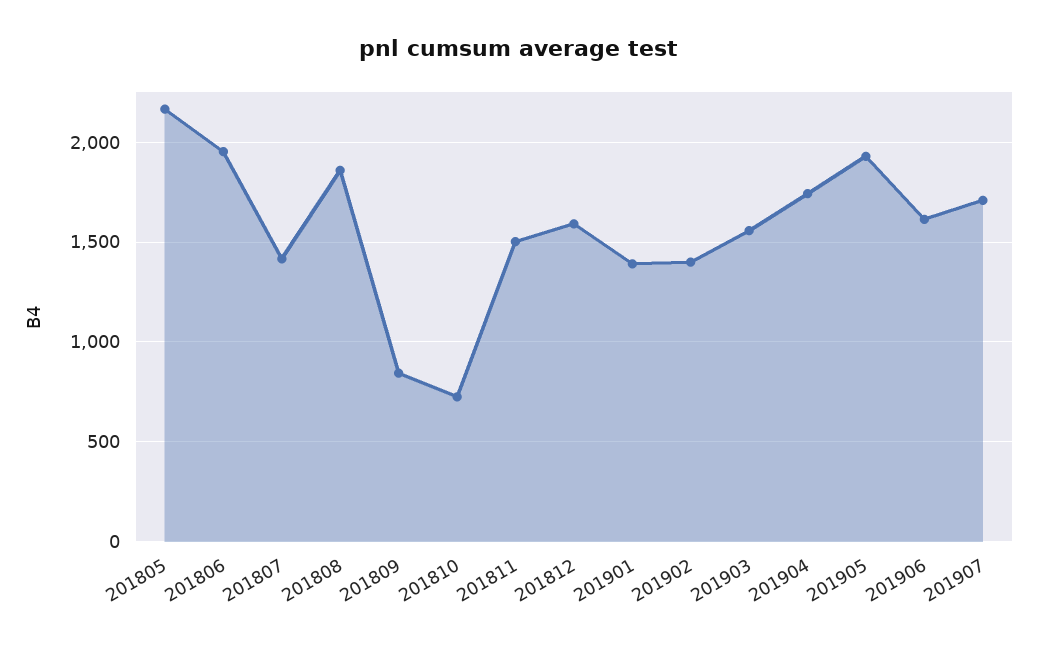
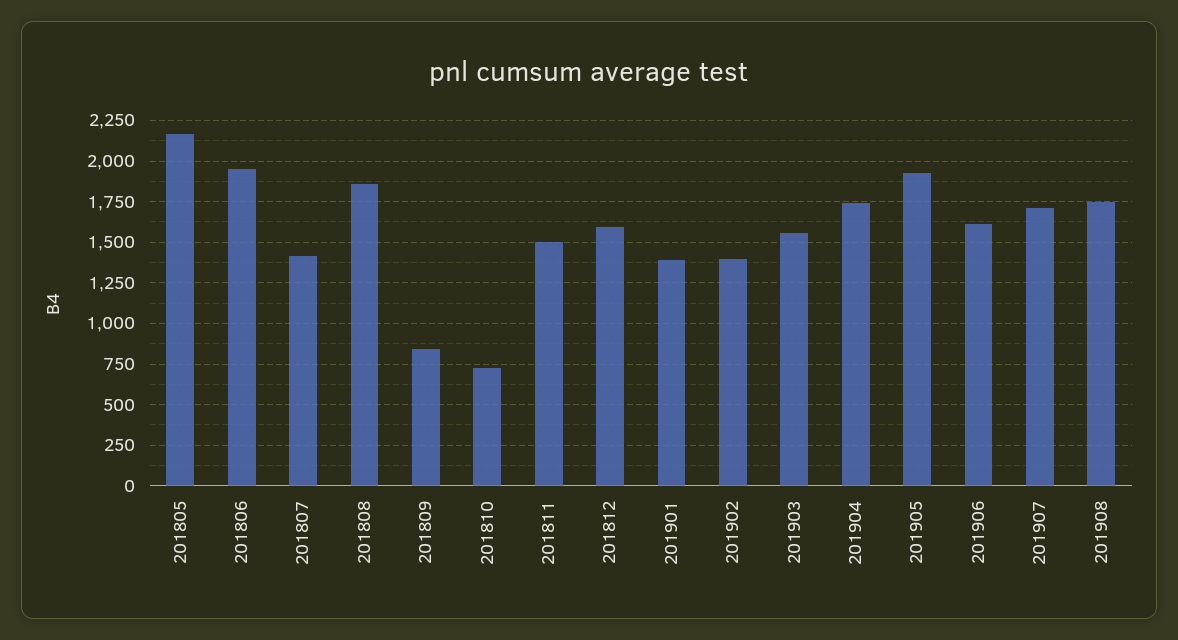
201908: none -> 1750

